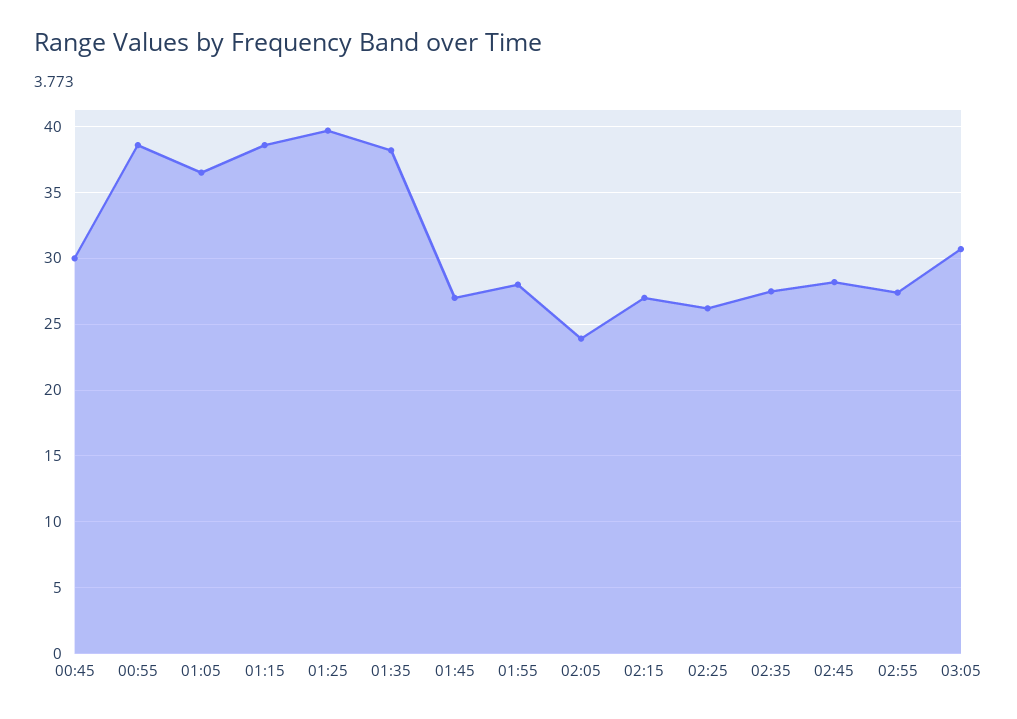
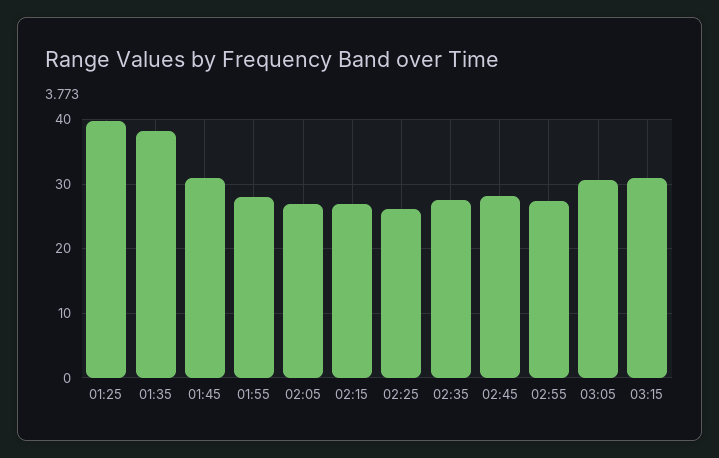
00:45: 30 -> none
00:55: 38.5 -> none
01:05: 36.5 -> none
01:15: 38.5 -> none
01:45: 27 -> 31
02:05: 24 -> 27
03:15: none -> 31

